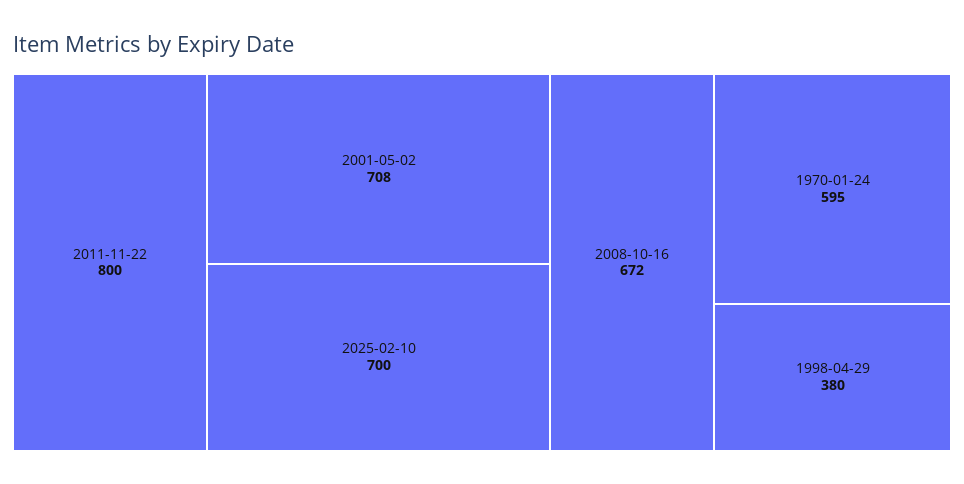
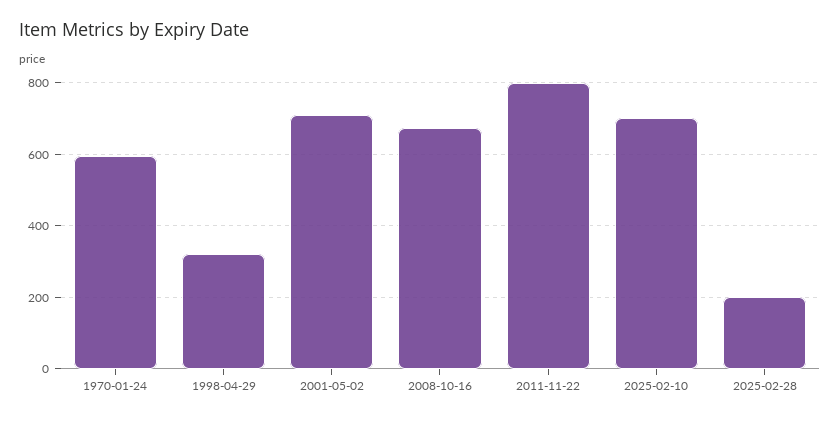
1998-04-29: 380 -> 320
2025-02-28: none -> 200

